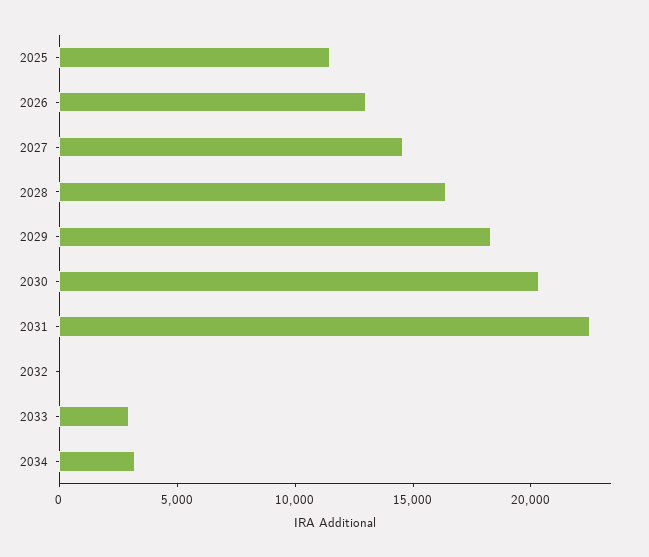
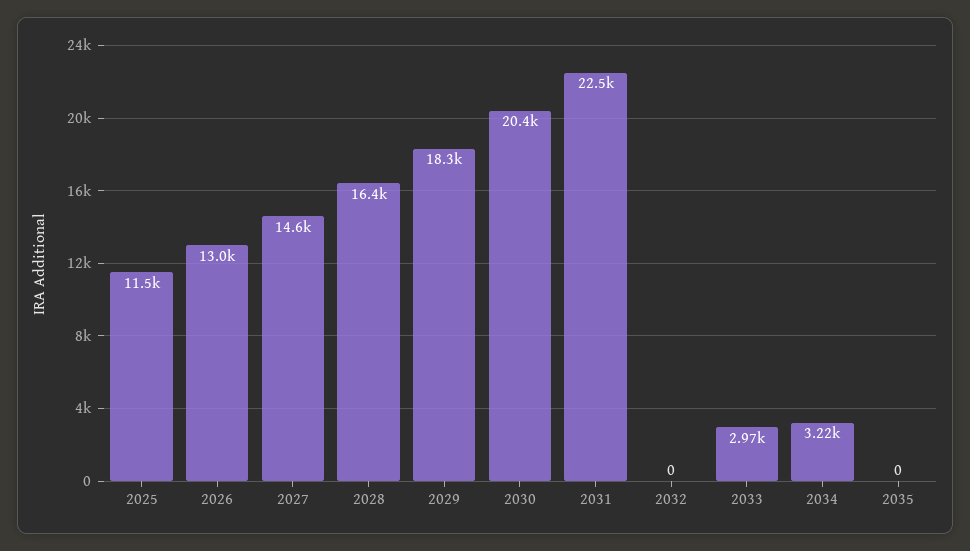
2035: none -> 0

